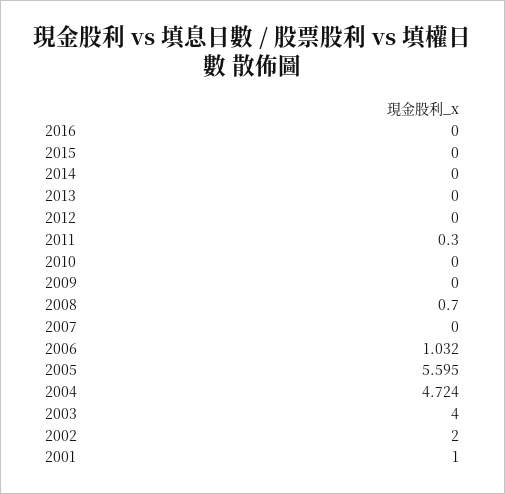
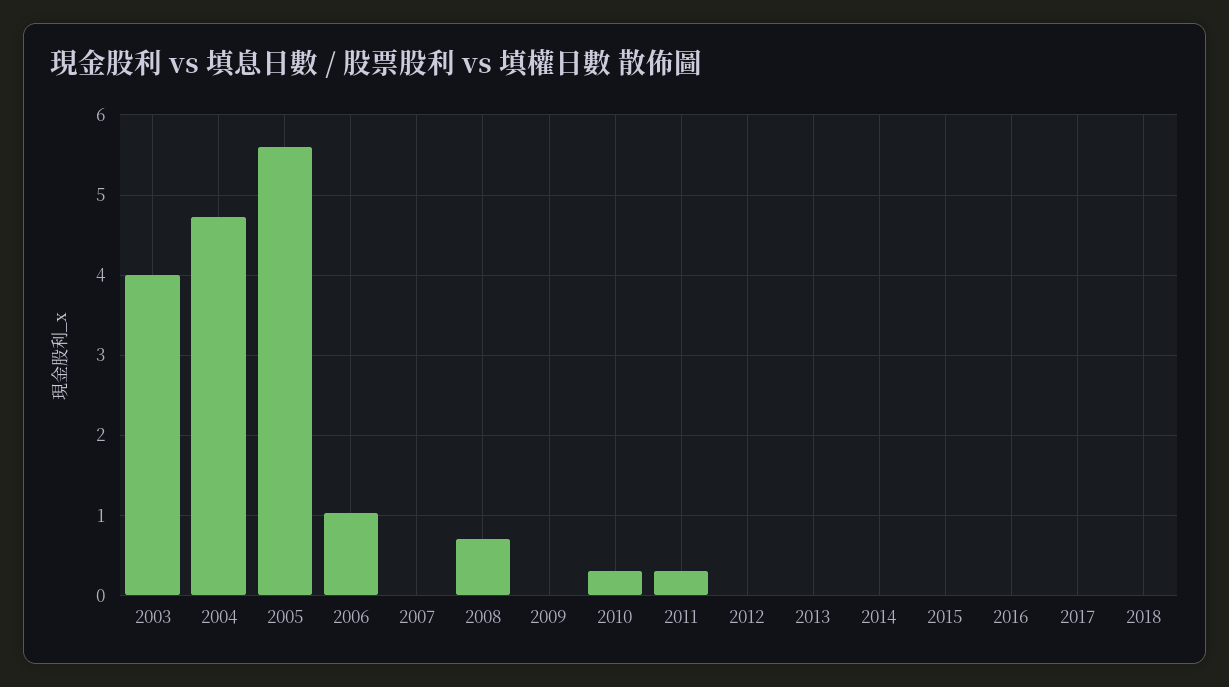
2010: 0 -> 0.3
2002: 2 -> none
2001: 1 -> none
2017: none -> 0
2018: none -> 0

